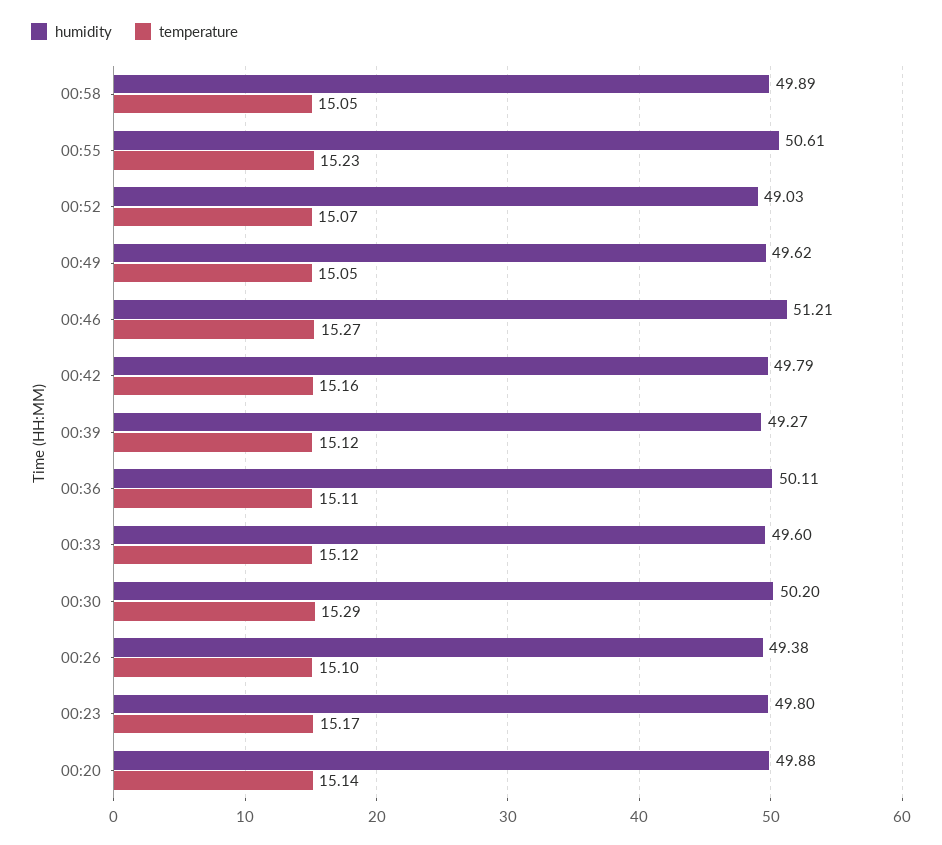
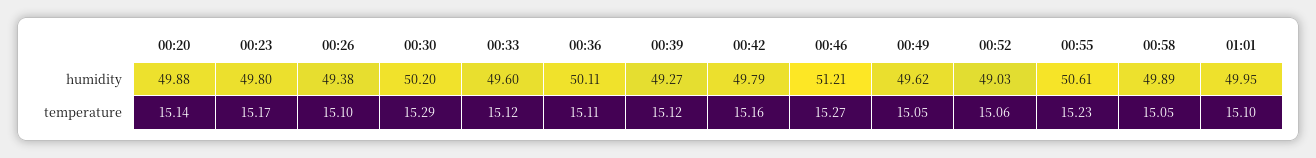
temperature, 00:52: 15.07 -> 15.06
humidity, 01:01: none -> 49.95
temperature, 01:01: none -> 15.1

